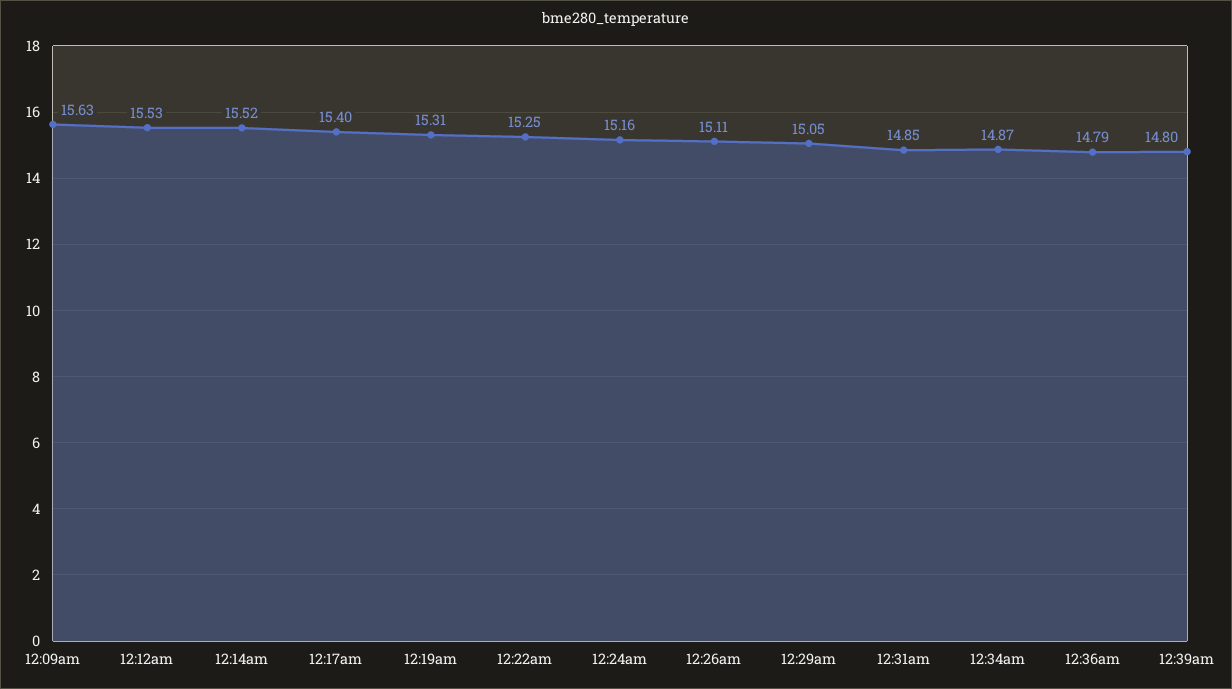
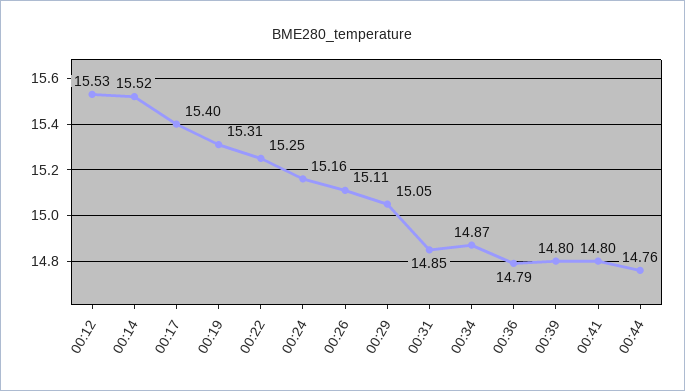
12:09am: 15.63 -> none
00:41: none -> 14.8
00:44: none -> 14.76

